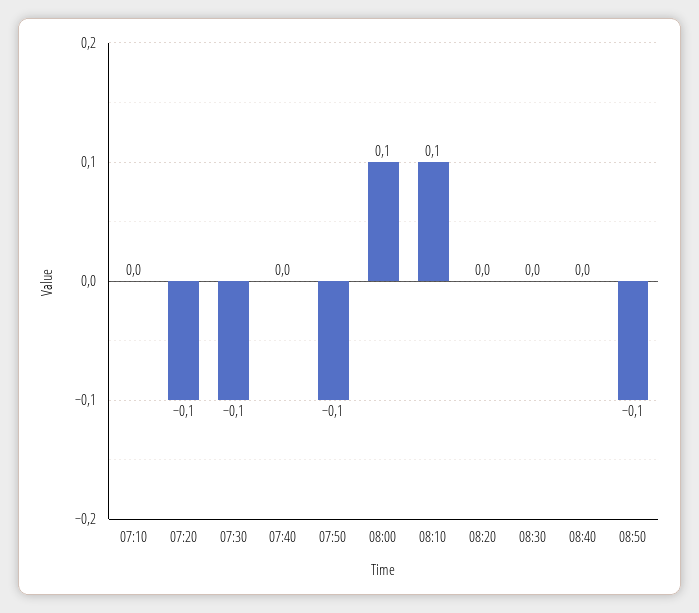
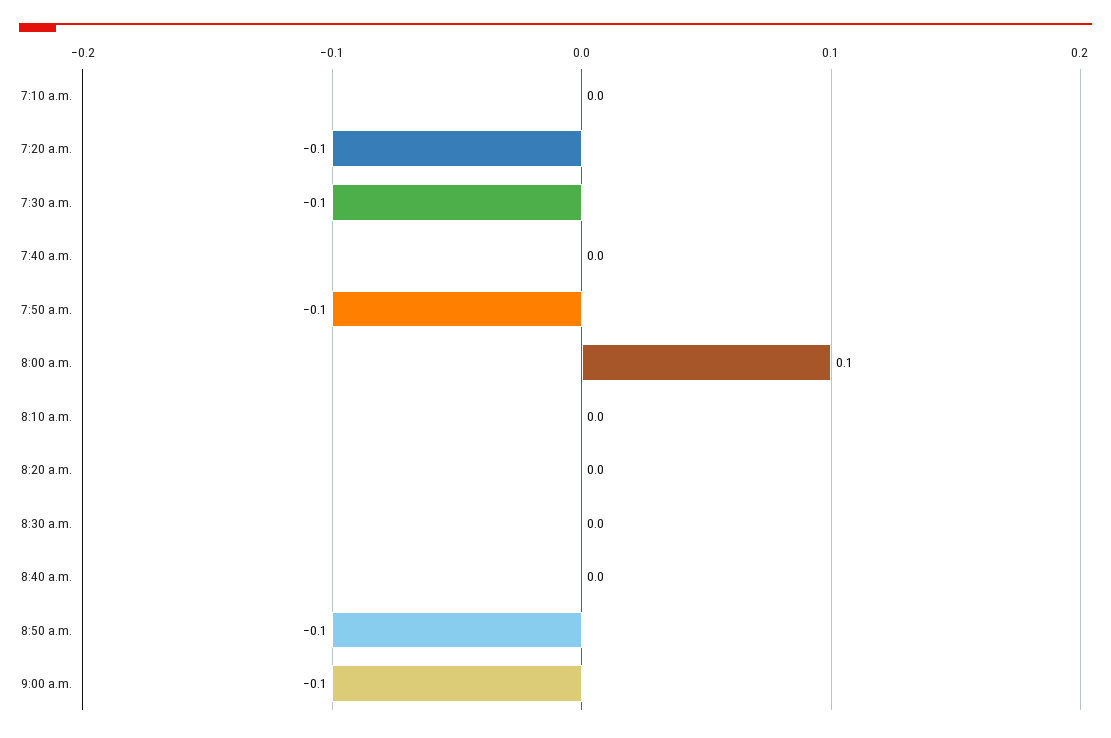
08:10: 0.1 -> 0
9:00 a.m.: none -> -0.1

